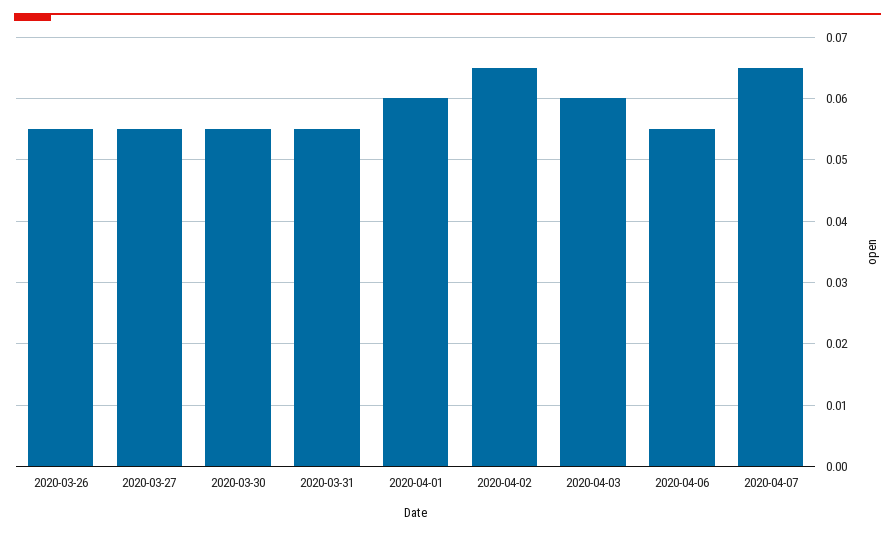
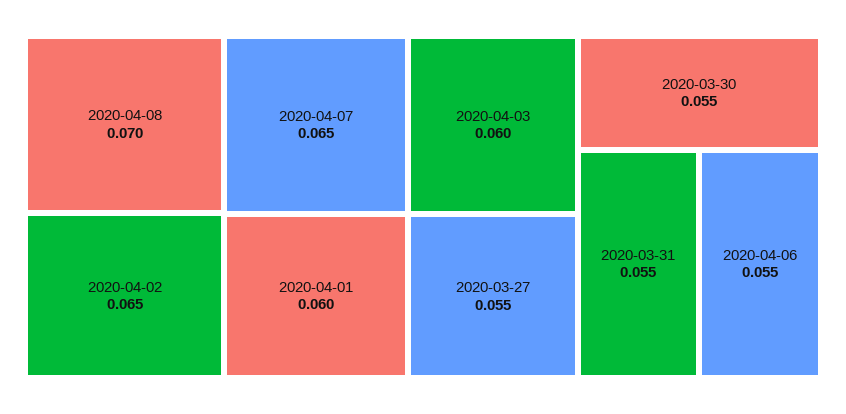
2020-03-26: 0.055 -> none
2020-04-08: none -> 0.07

